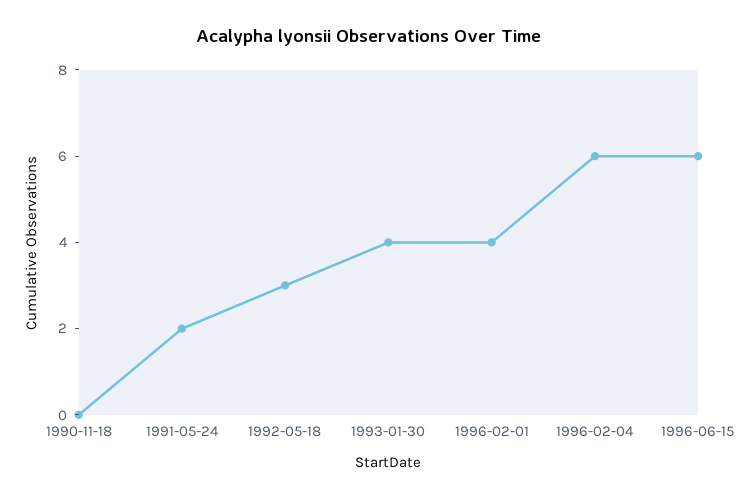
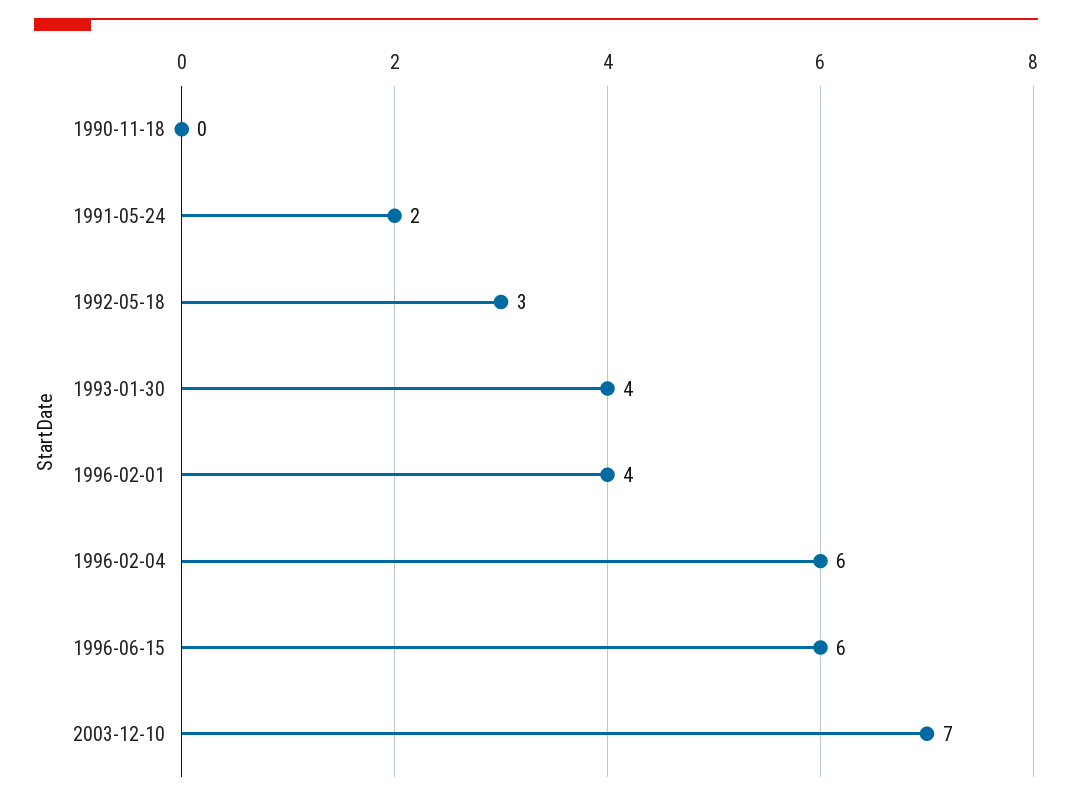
2003-12-10: none -> 7

